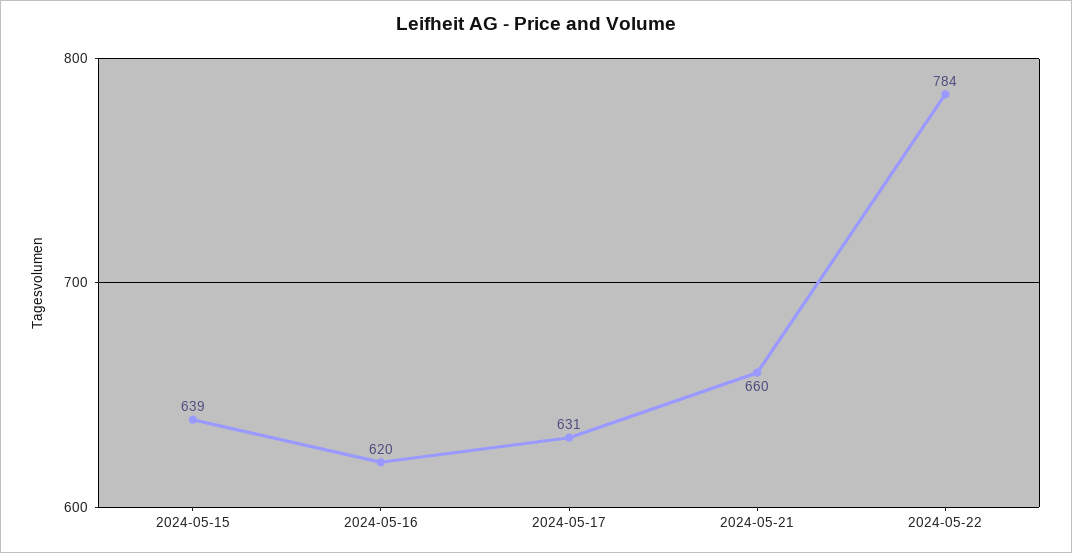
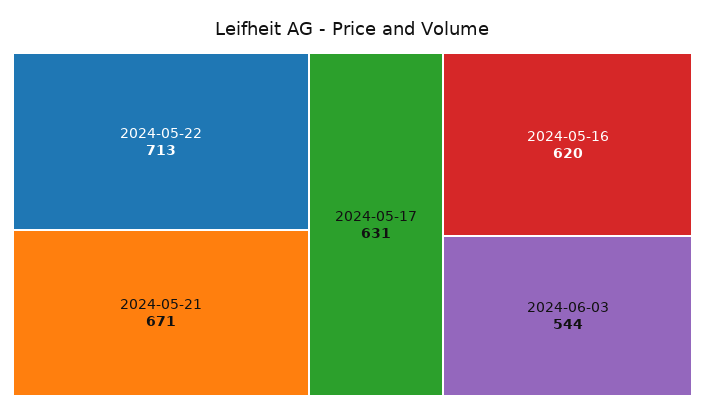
2024-05-15: 639 -> none
2024-05-21: 660 -> 671
2024-05-22: 784 -> 713
2024-06-03: none -> 544

